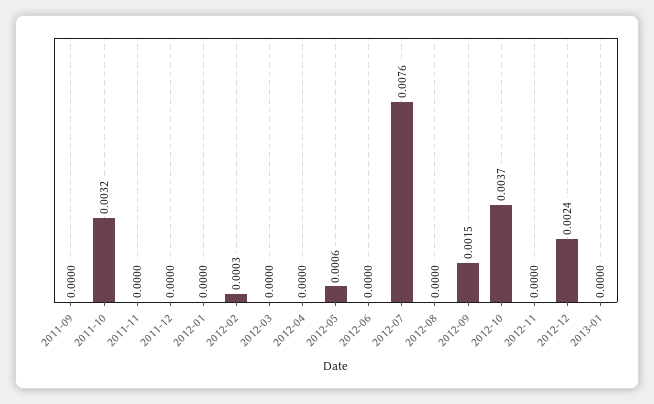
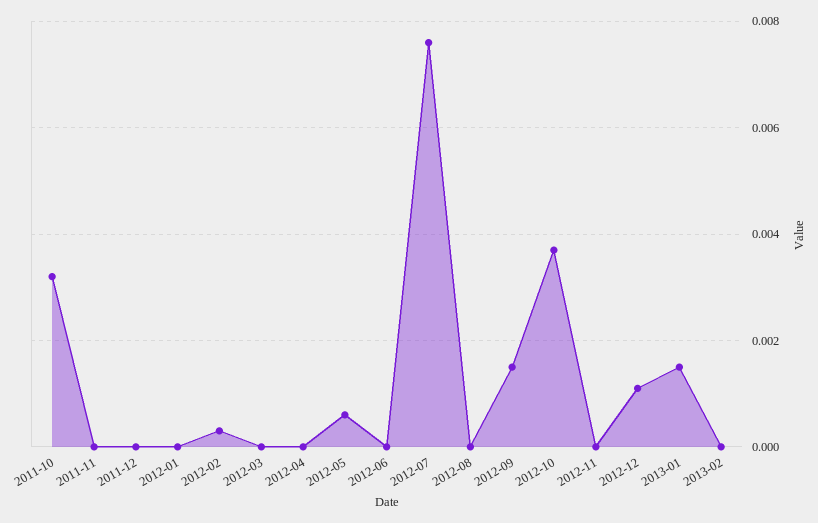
2011-09: 0 -> none
2012-12: 0.0024 -> 0.001
2013-01: 0 -> 0.0015
2013-02: none -> 0

